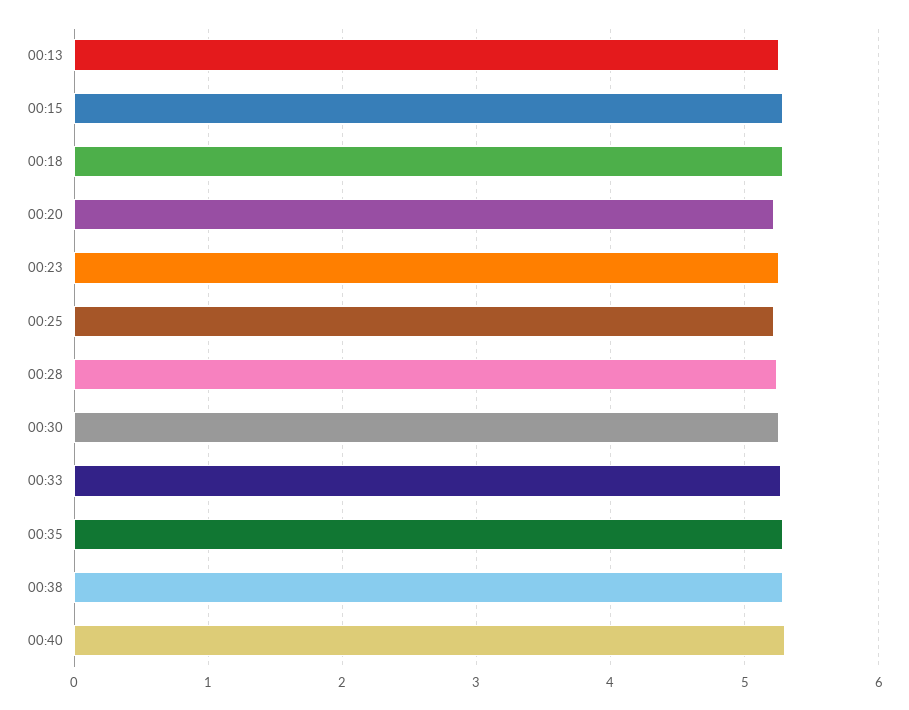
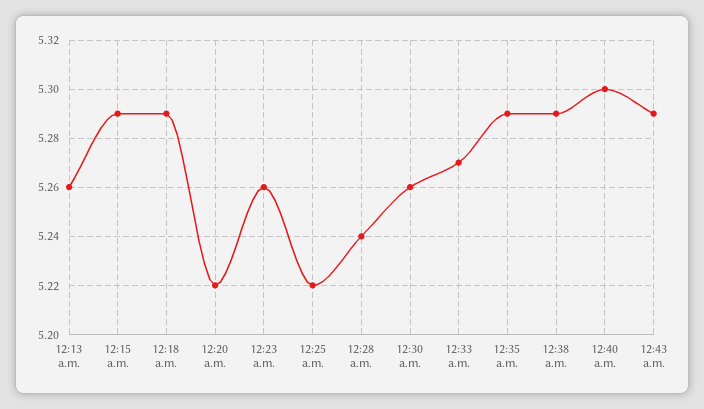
12:43 a.m.: none -> 5.29

